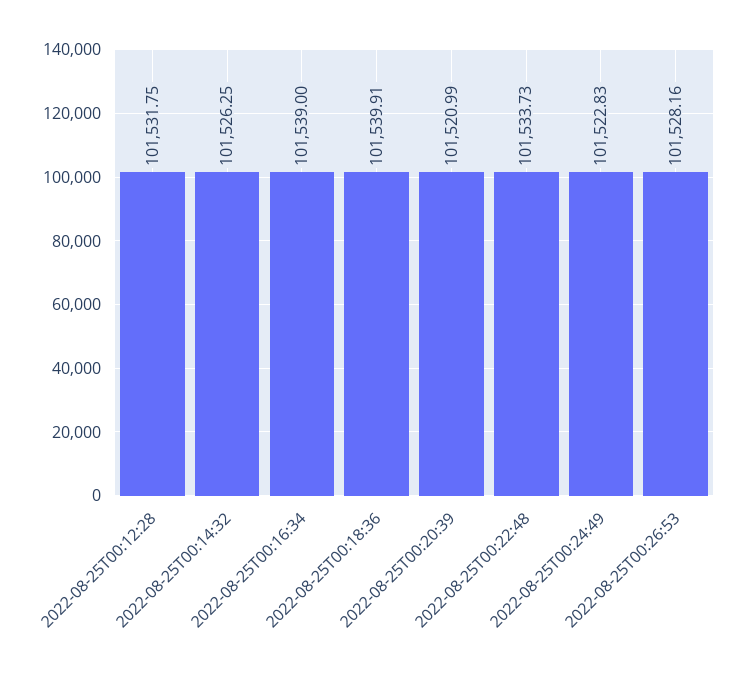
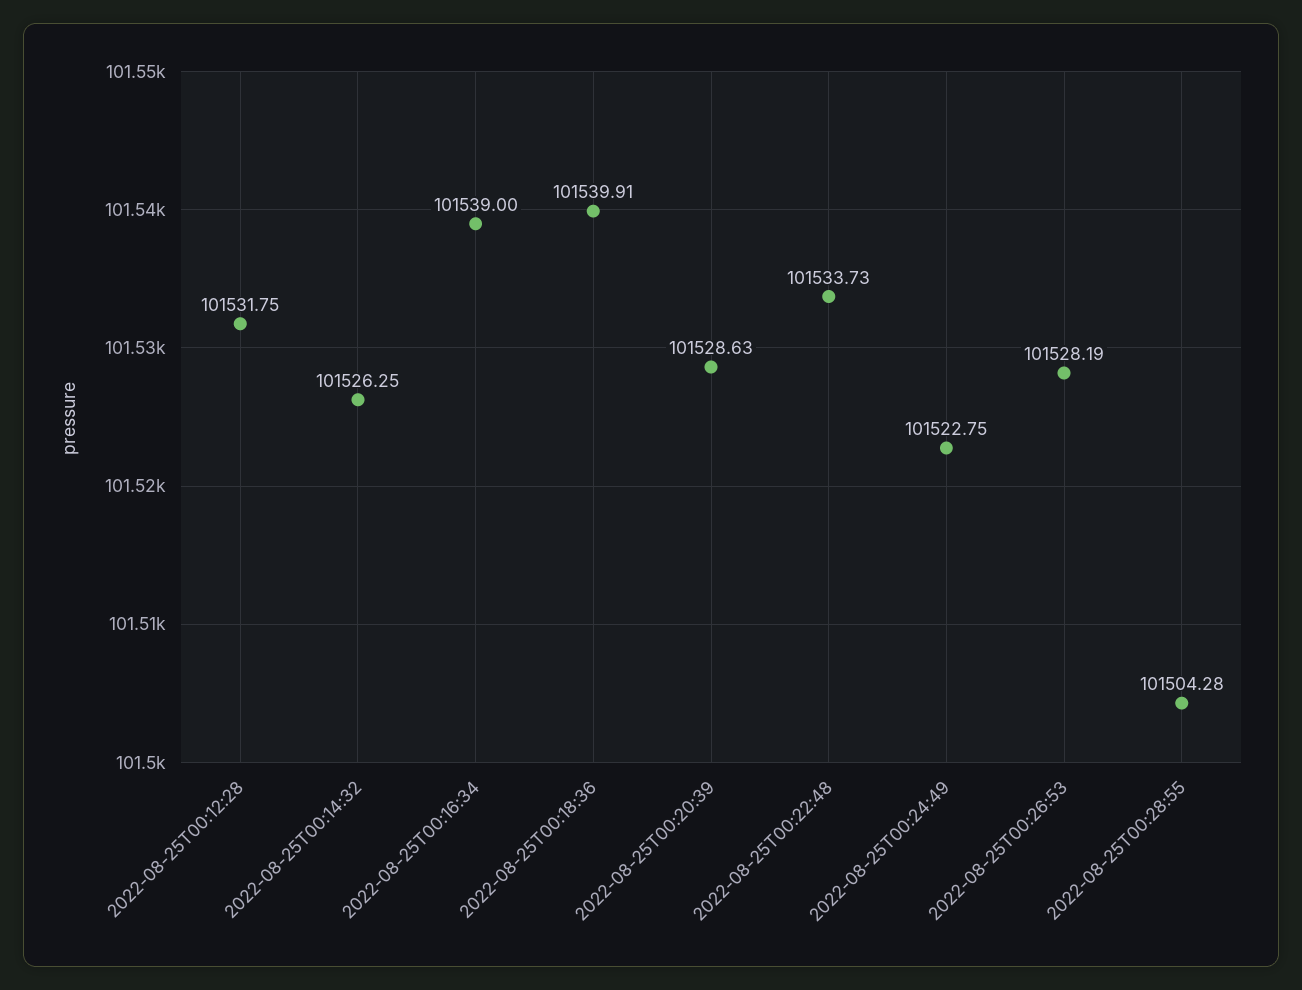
2022-08-25T00:20:39: 101520.99 -> 101528.63
2022-08-25T00:24:49: 101522.83 -> 101522.75
2022-08-25T00:26:53: 101528.16 -> 101528.19
2022-08-25T00:28:55: none -> 101504.28

